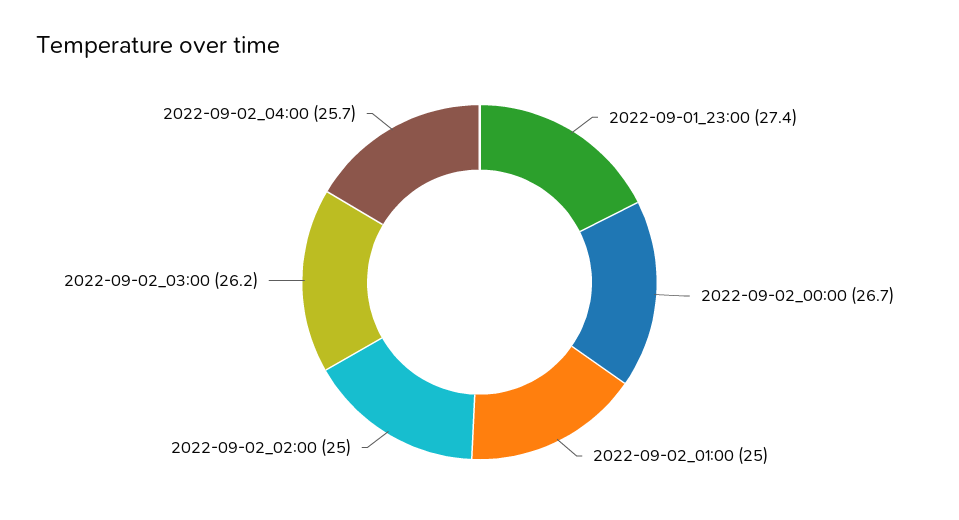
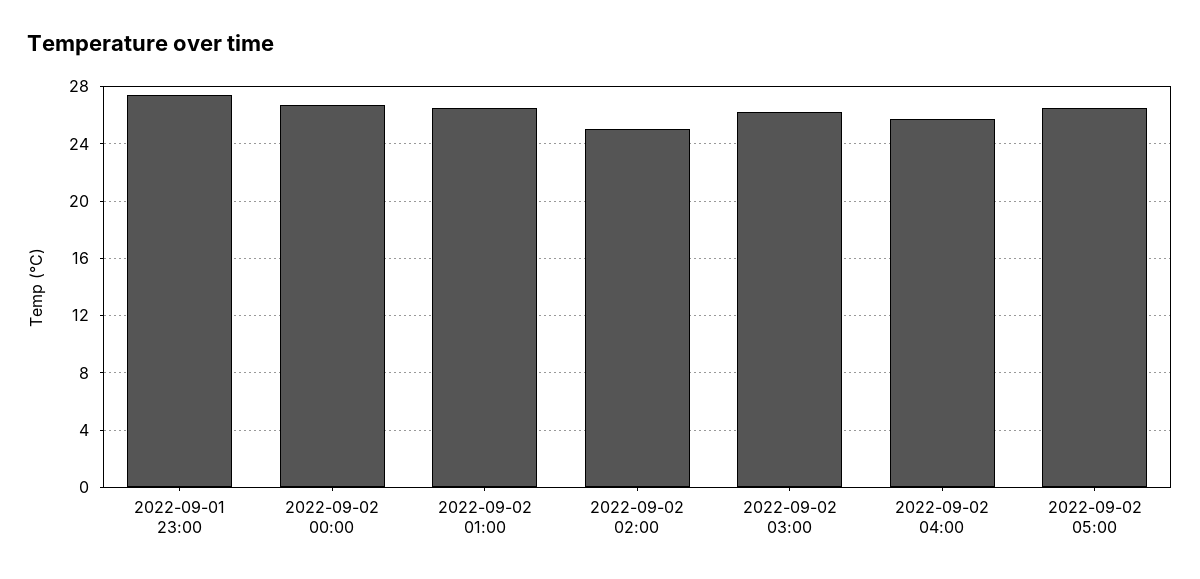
2022-09-02_01:00: 25 -> 26.5
2022-09-02 05:00: none -> 26.5

